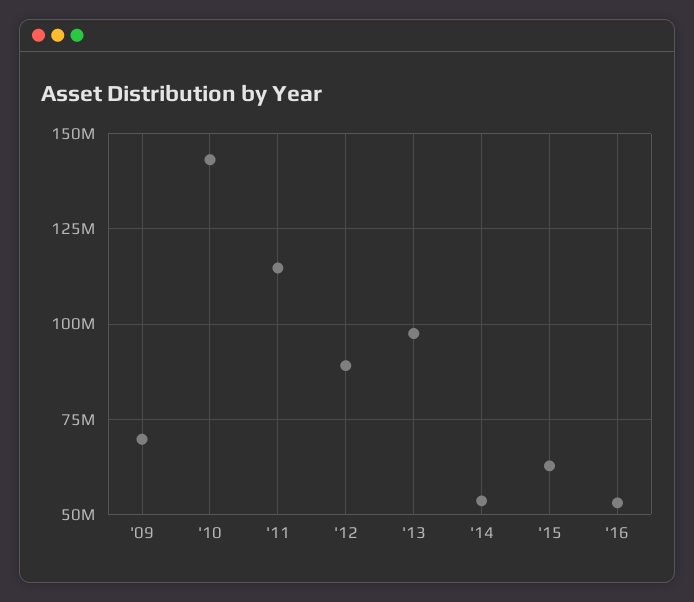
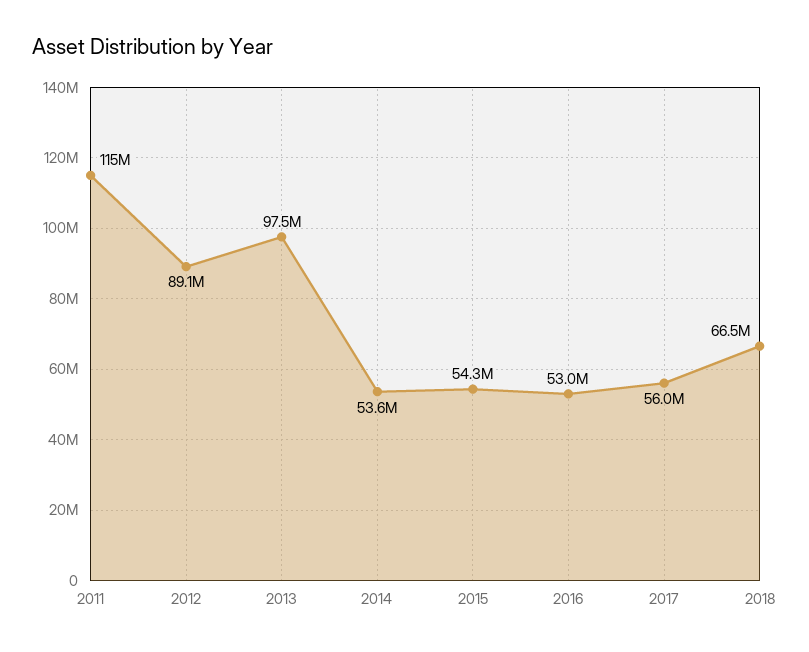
'09: 70000000 -> none
'10: 142500000 -> none
'15: 62500000 -> 54300000
2017: none -> 56000000
2018: none -> 66500000

